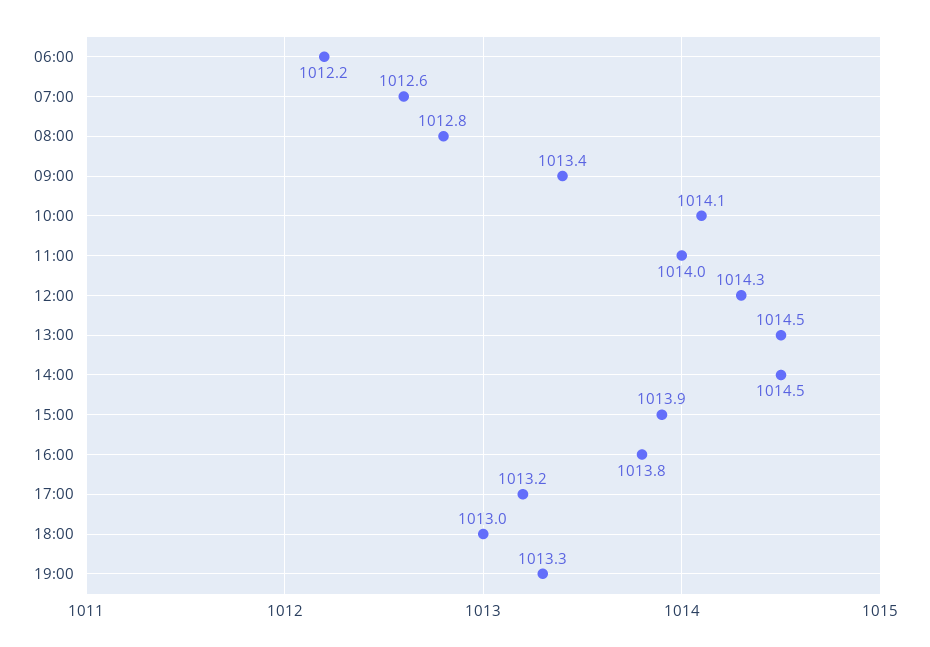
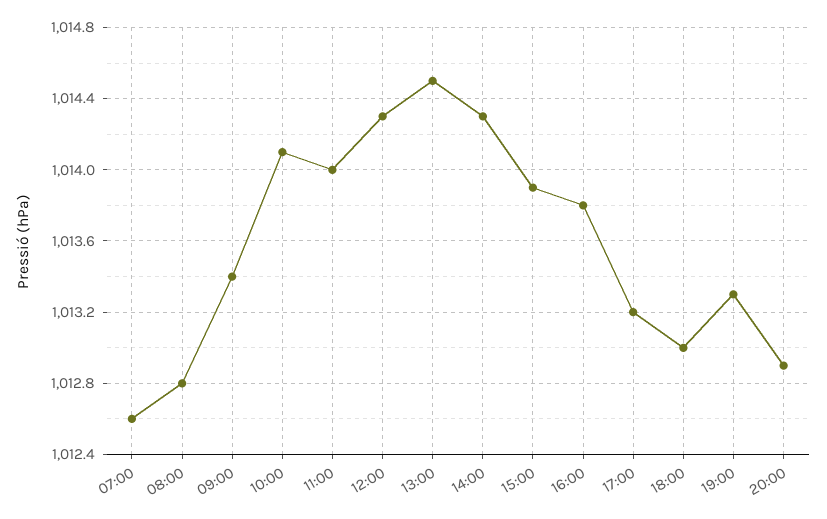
06:00: 1012.2 -> none
14:00: 1014.5 -> 1014.3
20:00: none -> 1012.9

